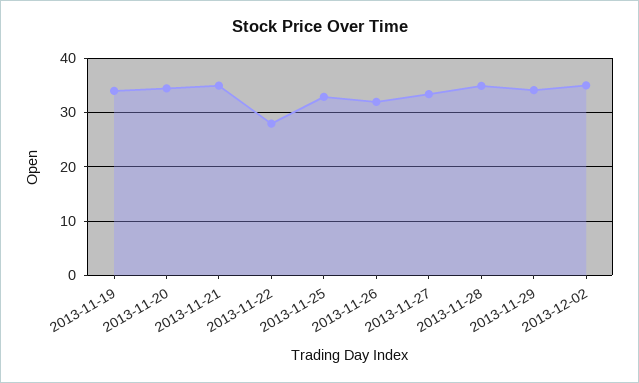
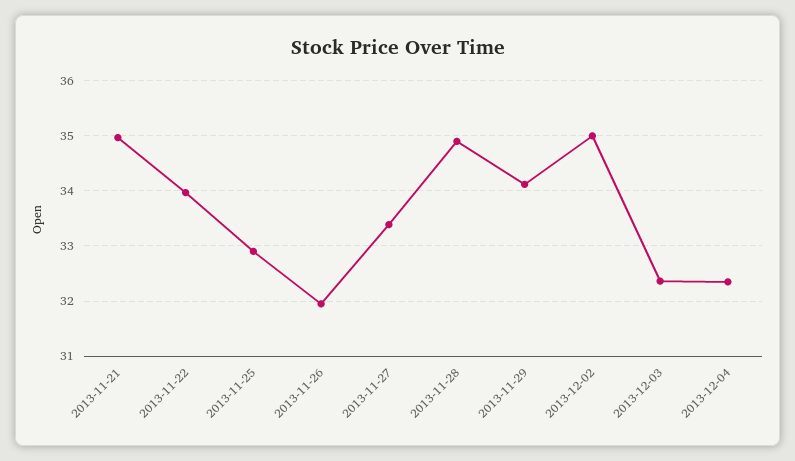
2013-11-19: 34 -> none
2013-11-20: 34 -> none
2013-11-22: 28 -> 34
2013-12-03: none -> 32.4
2013-12-04: none -> 32.4

